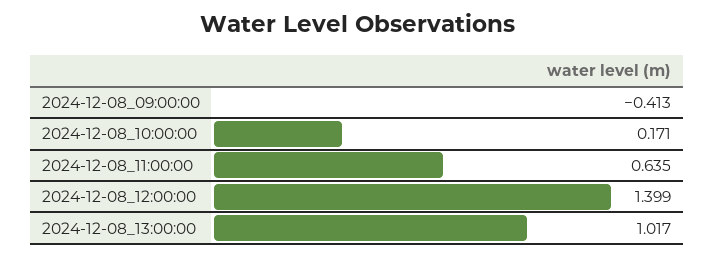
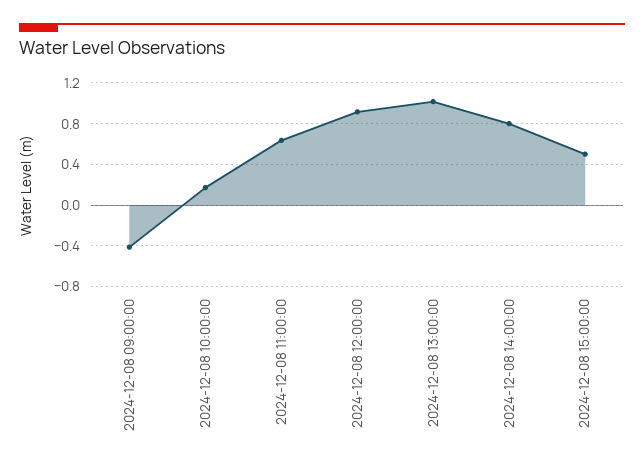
2024-12-08_12:00:00: 1.399 -> 0.9
2024-12-08 14:00:00: none -> 0.8
2024-12-08 15:00:00: none -> 0.5

